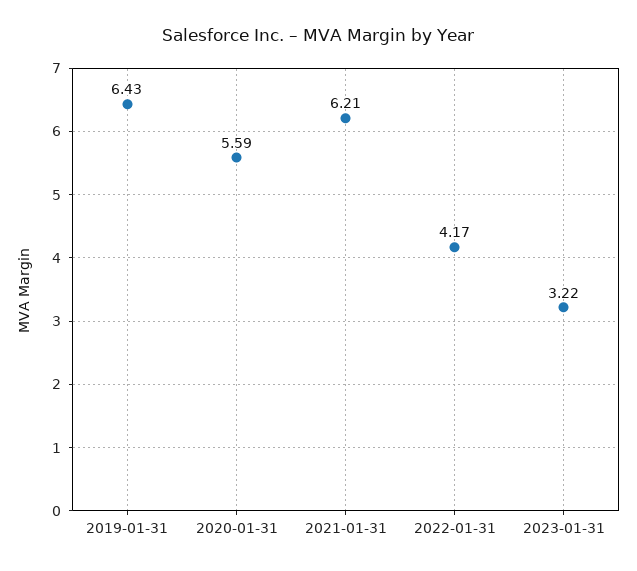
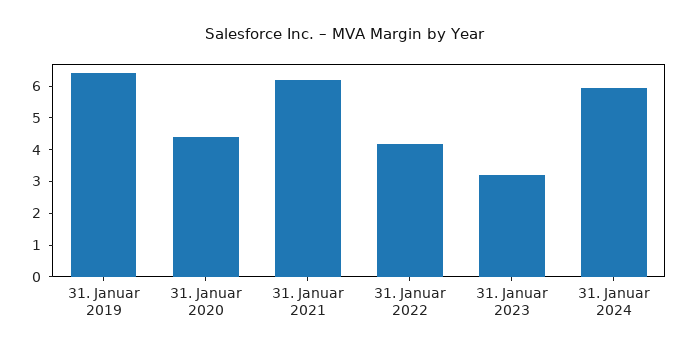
2020-01-31: 5.59 -> 4.5
31. Januar 2024: none -> 6

